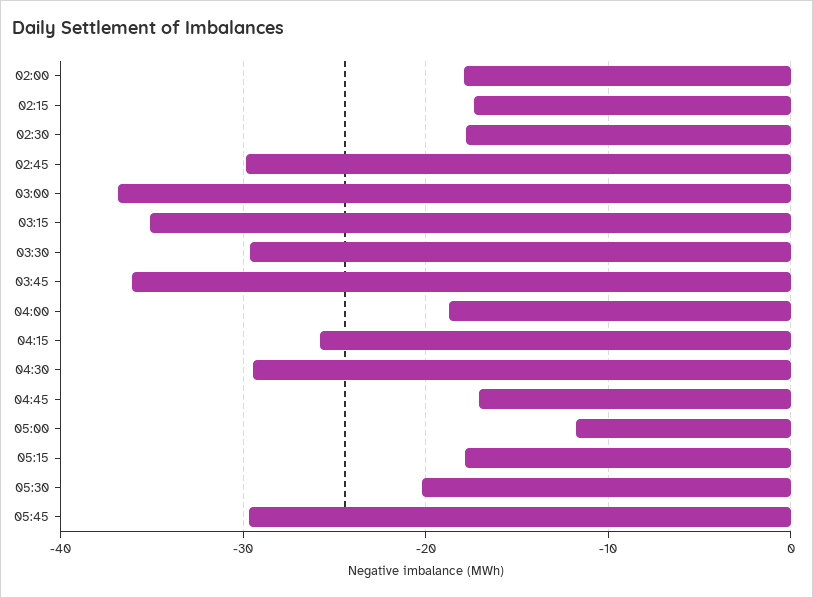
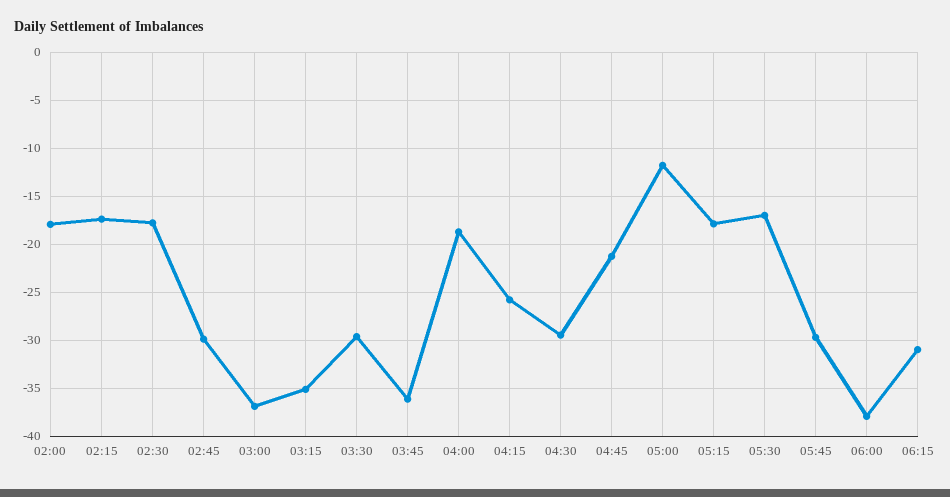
04:45: -17 -> -21
05:30: -20 -> -17
06:00: none -> -38
06:15: none -> -31

